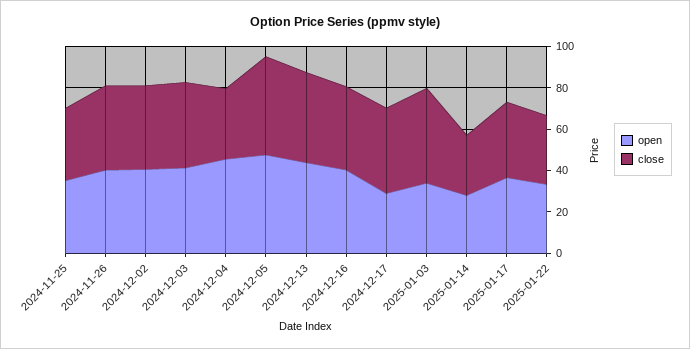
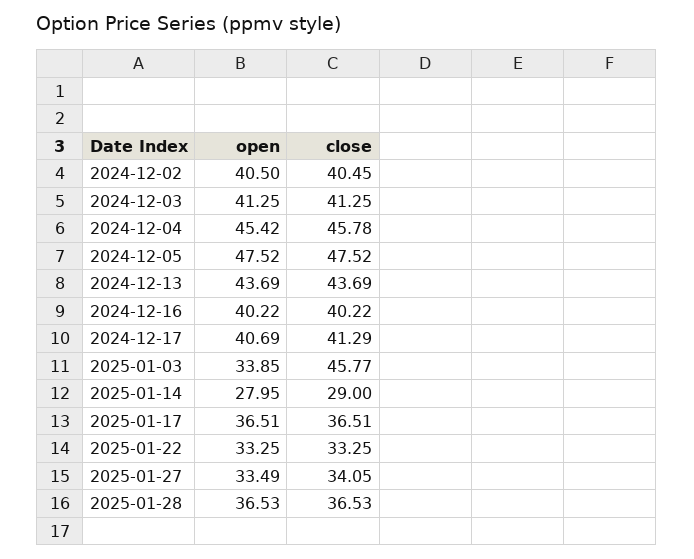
open, 2024-11-25: 35 -> none
close, 2024-11-25: 35 -> none
open, 2024-11-26: 40 -> none
close, 2024-11-26: 40 -> none
close, 2024-12-04: 35 -> 45.78
open, 2024-12-17: 30 -> 40.69
open, 2025-01-27: none -> 33.49
close, 2025-01-27: none -> 34.05
open, 2025-01-28: none -> 36.53
close, 2025-01-28: none -> 36.53

